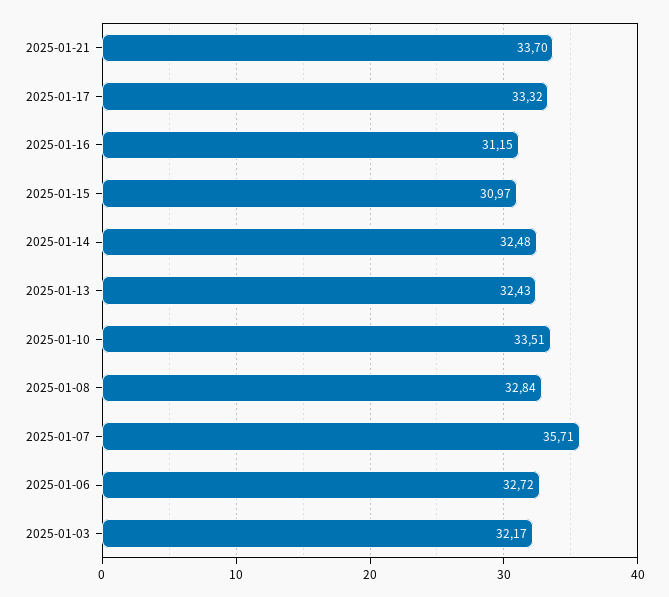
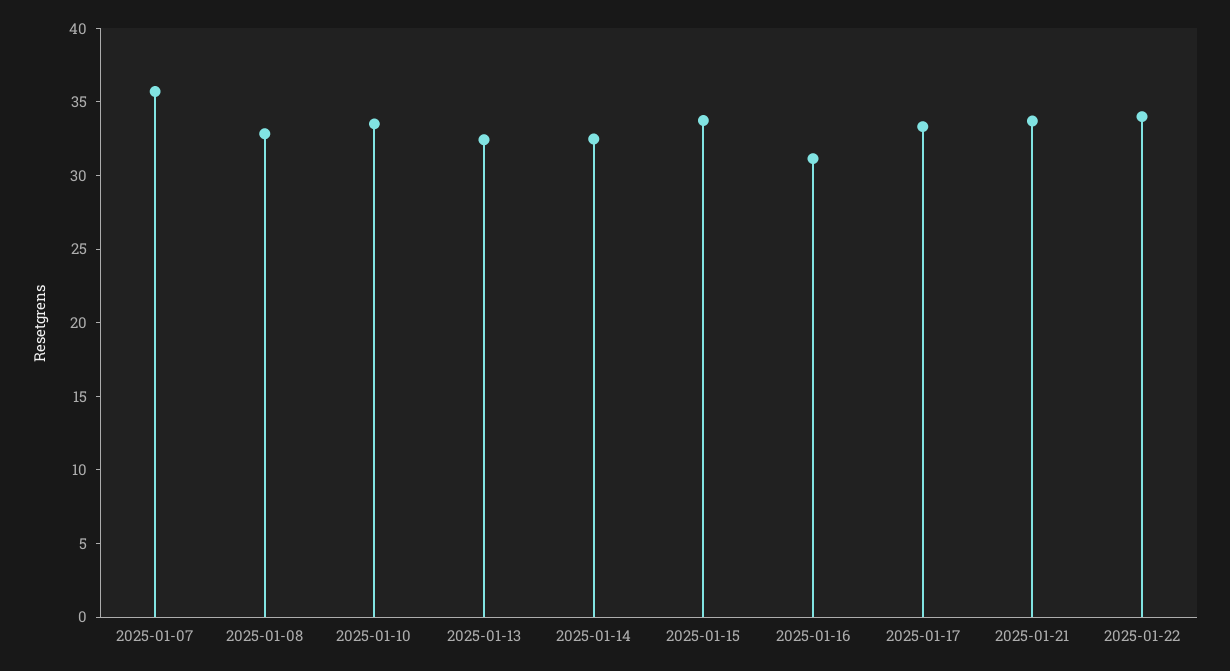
2025-01-15: 30.97 -> 34
2025-01-06: 32.72 -> none
2025-01-03: 32.17 -> none
2025-01-22: none -> 34

